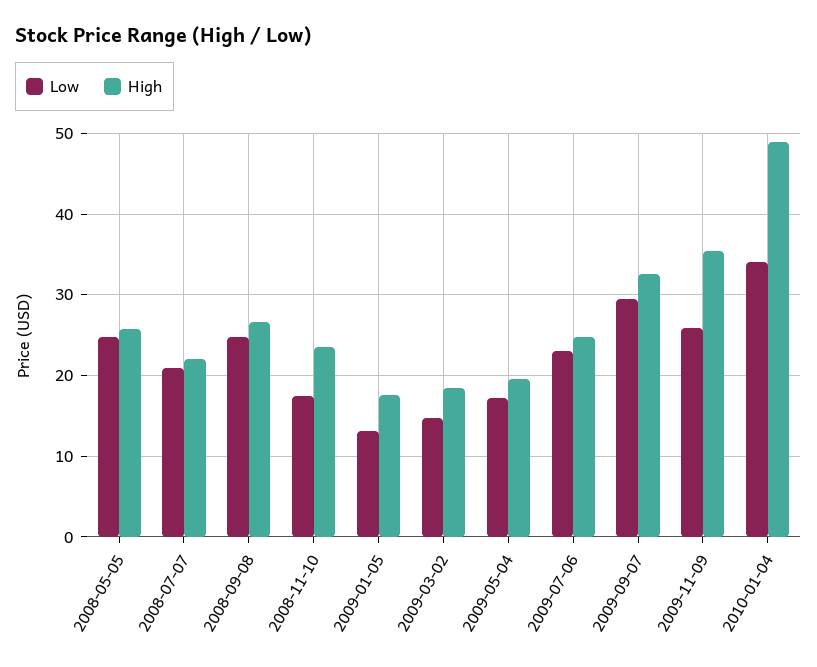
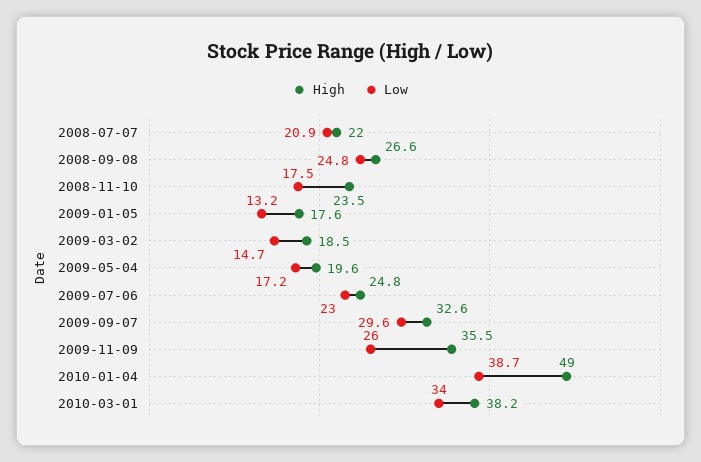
Low, 2008-05-05: 25 -> none
High, 2008-05-05: 26 -> none
Low, 2010-01-04: 34 -> 38.7
High, 2010-03-01: none -> 38.2
Low, 2010-03-01: none -> 34

